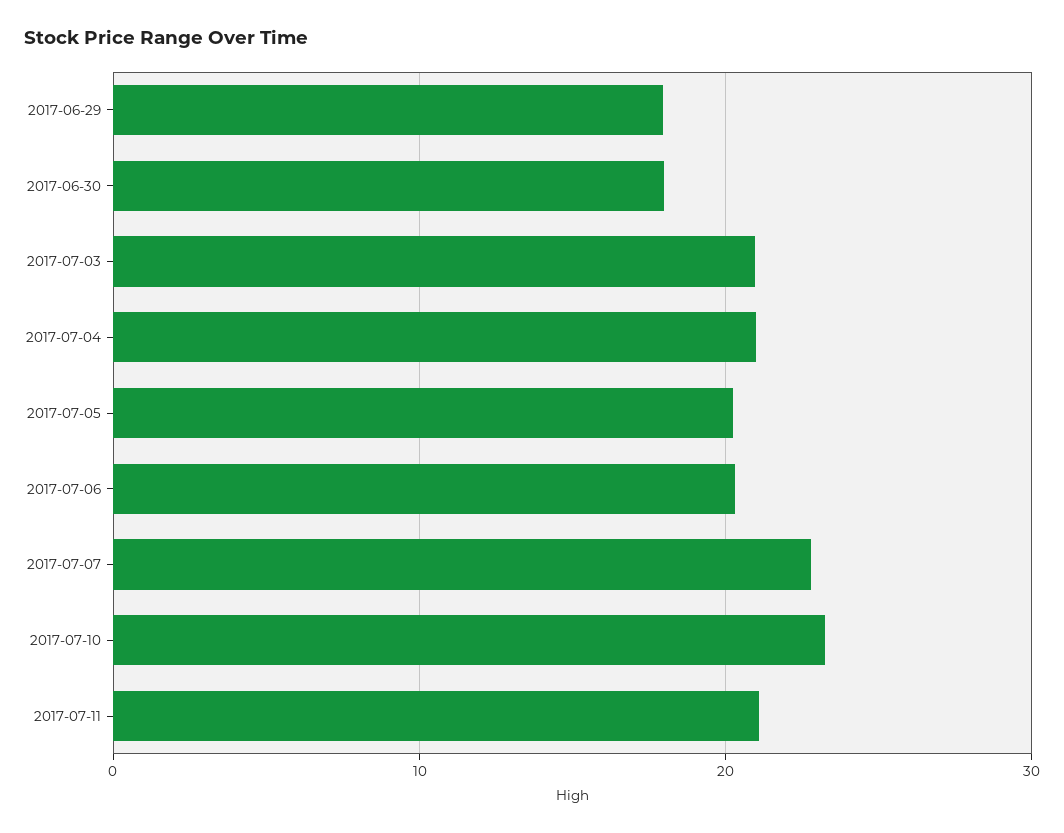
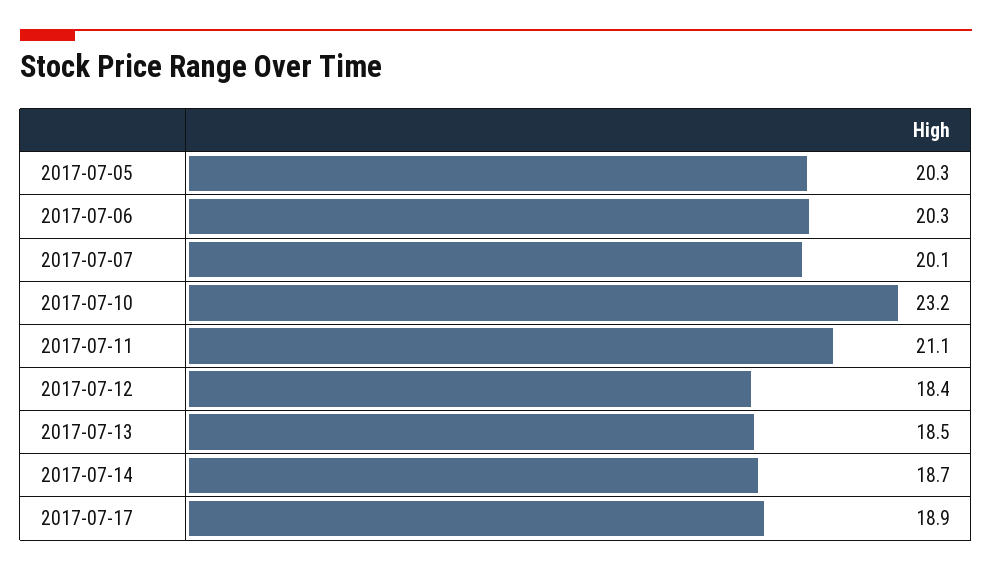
2017-06-29: 18 -> none
2017-06-30: 18 -> none
2017-07-03: 21 -> none
2017-07-04: 21 -> none
2017-07-07: 23 -> 20.1
2017-07-12: none -> 18.4
2017-07-13: none -> 18.5
2017-07-14: none -> 18.7
2017-07-17: none -> 18.9

